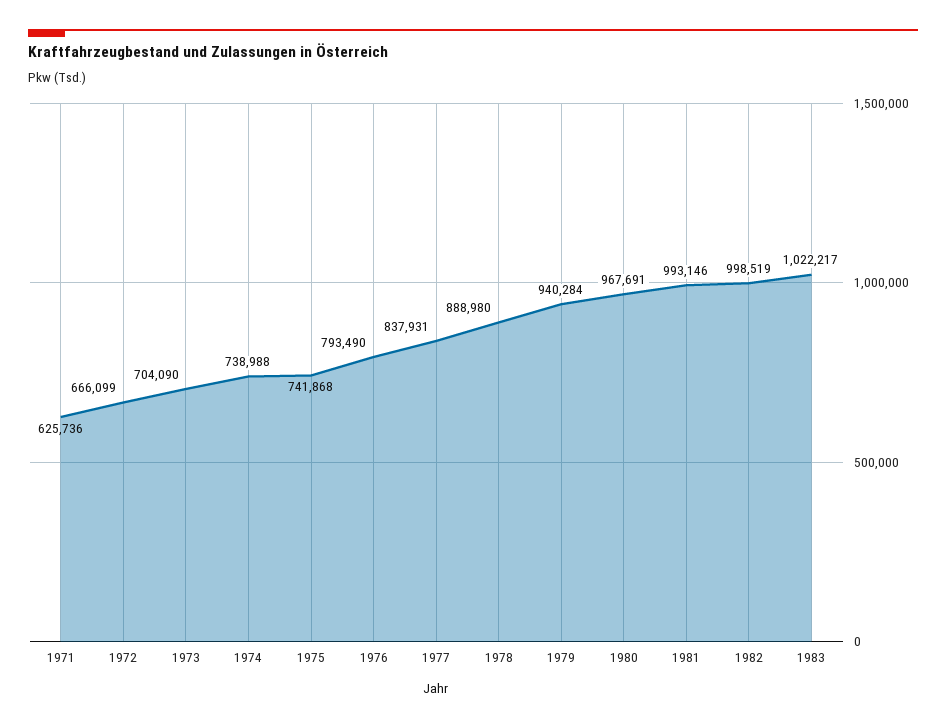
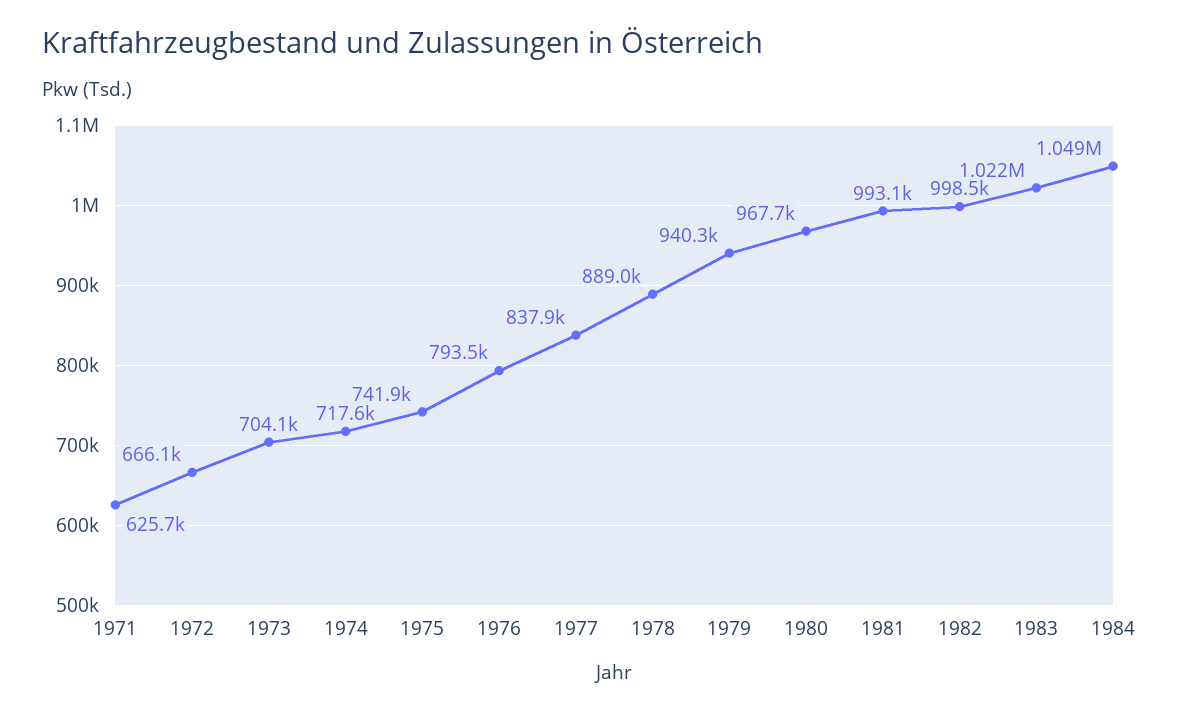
1974: 738988 -> 717600
1984: none -> 1049000

